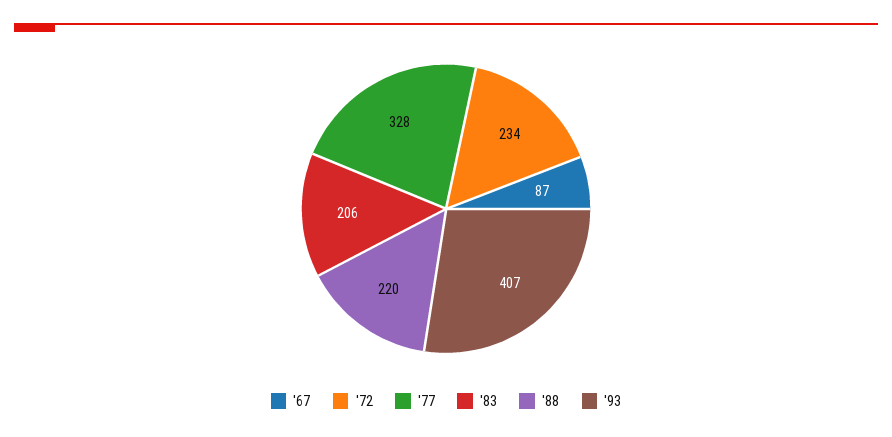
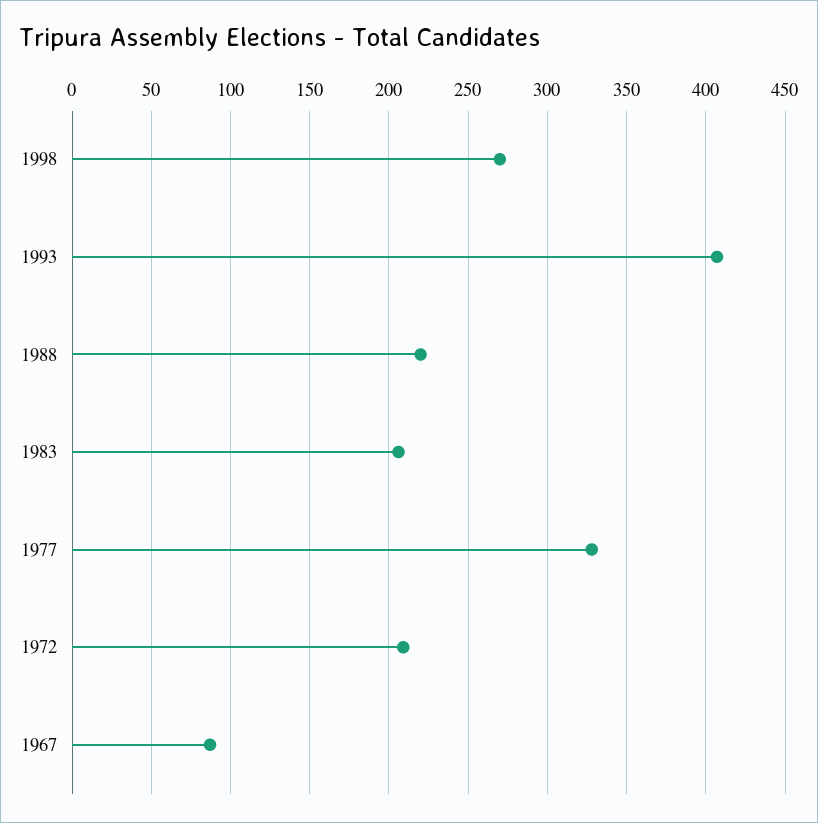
'72: 234 -> 210
1998: none -> 270

